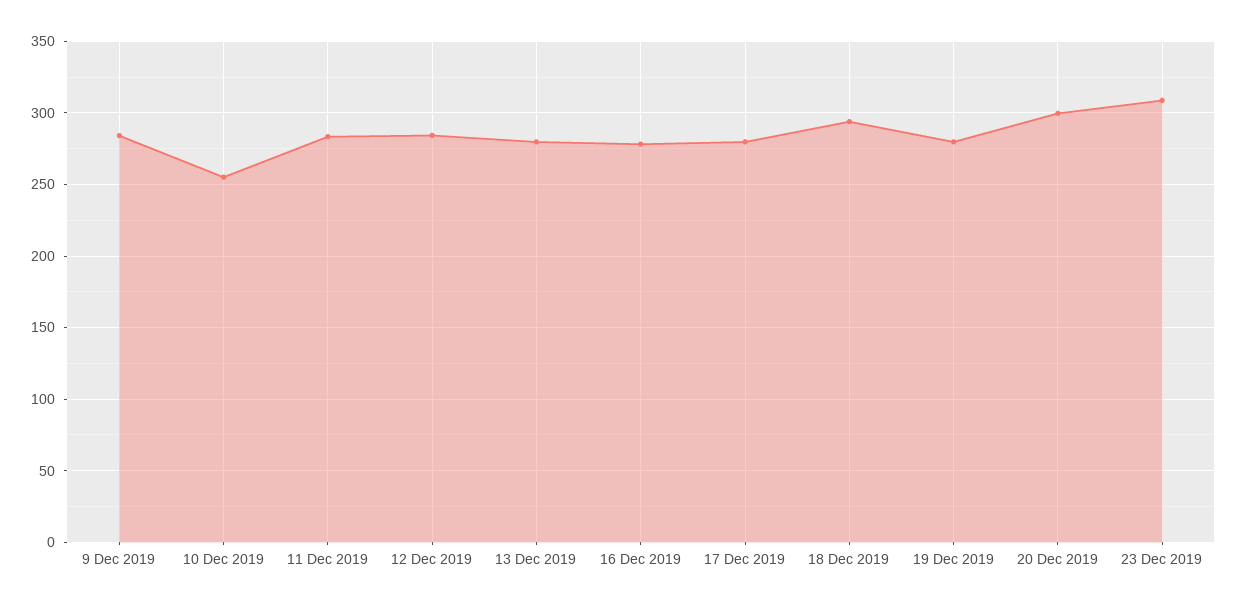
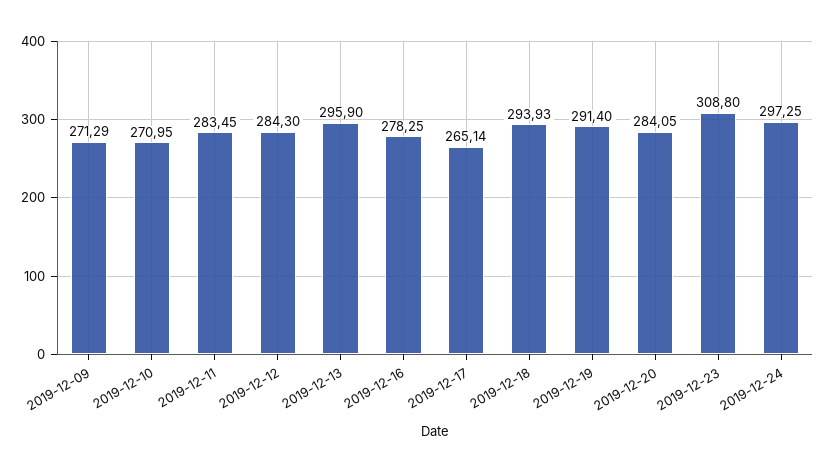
9 Dec 2019: 285 -> 271.29
10 Dec 2019: 255 -> 270.95
13 Dec 2019: 280 -> 295.9
17 Dec 2019: 280 -> 265.14
19 Dec 2019: 280 -> 291.4
20 Dec 2019: 300 -> 284.05
2019-12-24: none -> 297.25

